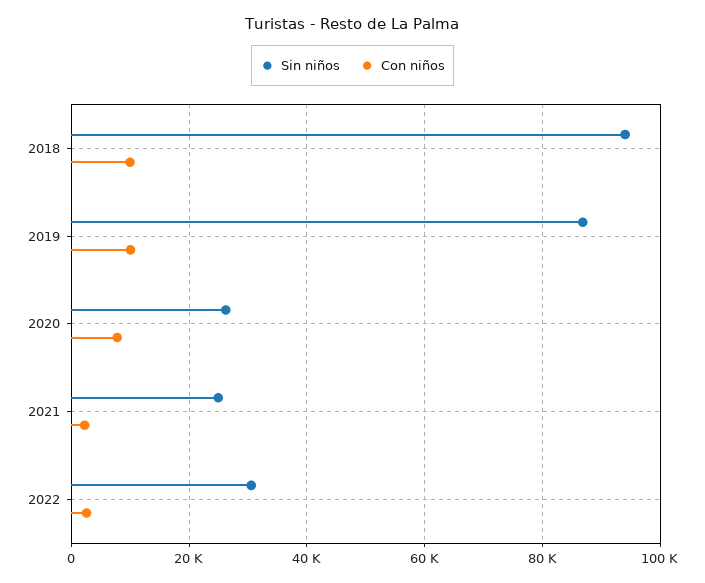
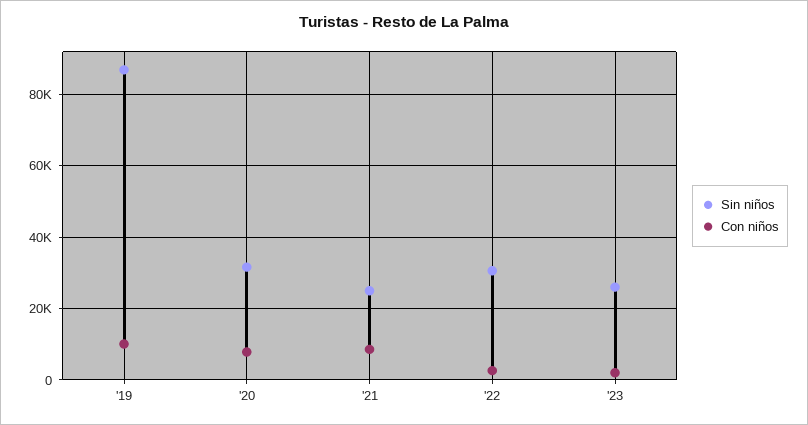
Sin niños, 2018: 94000 -> none
Con niños, 2018: 10000 -> none
Sin niños, 2020: 26000 -> 32000
Con niños, 2021: 2000 -> 8000
Sin niños, '23: none -> 26000
Con niños, '23: none -> 2000

